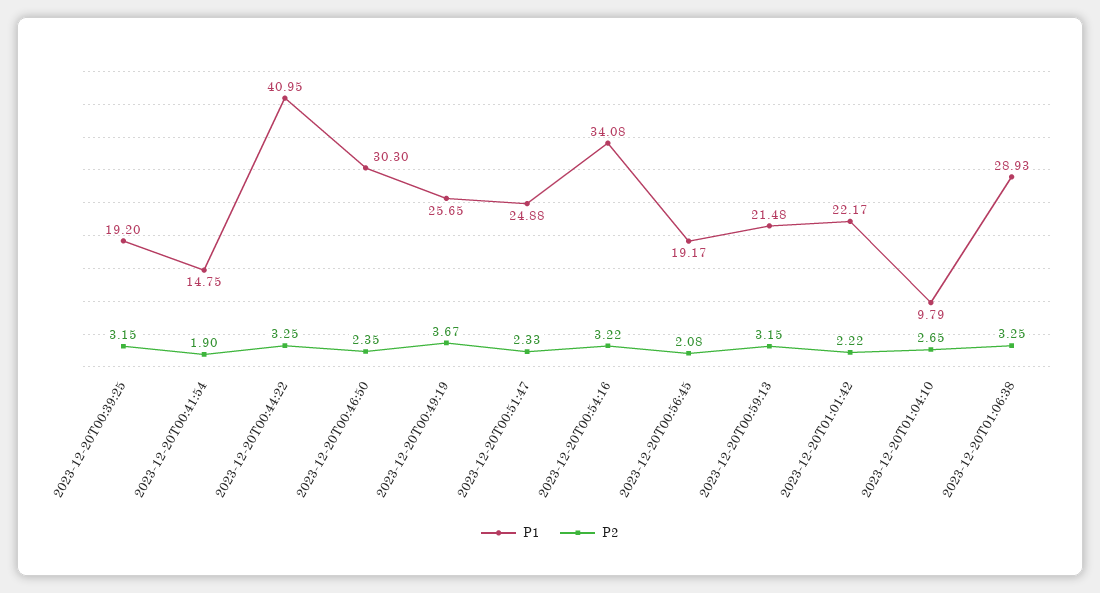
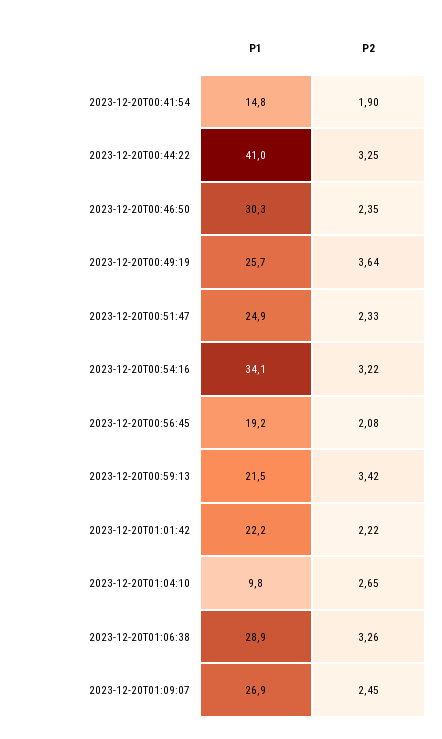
P1, 2023-12-20T00:39:25: 19.2 -> none
P2, 2023-12-20T00:39:25: 3.15 -> none
P2, 2023-12-20T00:49:19: 3.67 -> 3.64
P2, 2023-12-20T00:59:13: 3.15 -> 3.42
P2, 2023-12-20T01:06:38: 3.25 -> 3.26
P1, 2023-12-20T01:09:07: none -> 26.9
P2, 2023-12-20T01:09:07: none -> 2.45

